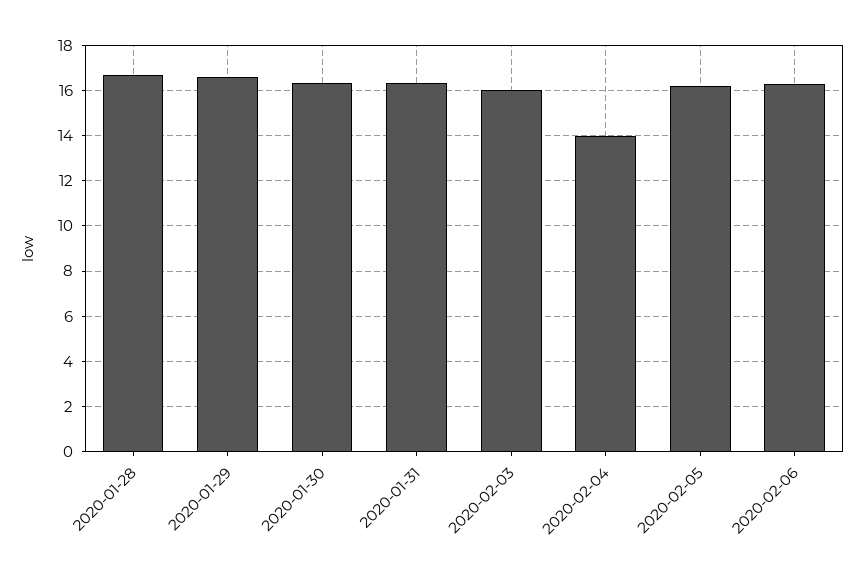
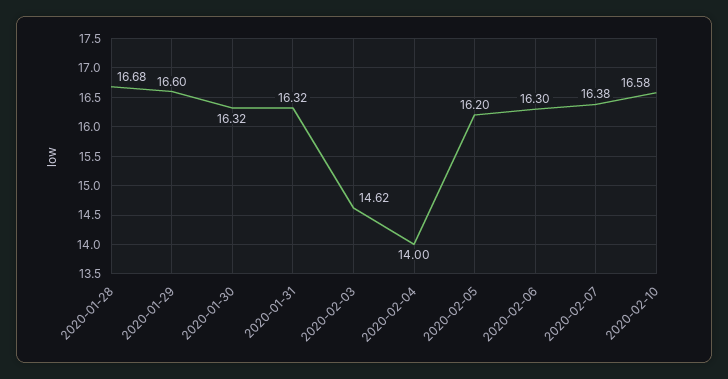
2020-02-03: 16 -> 14.62
2020-02-07: none -> 16.38
2020-02-10: none -> 16.58

